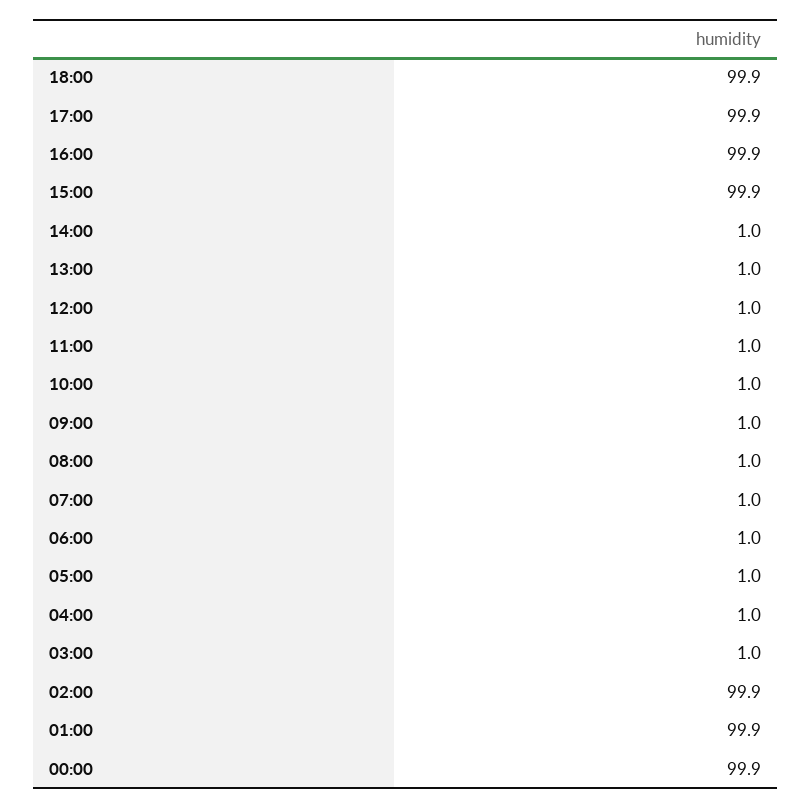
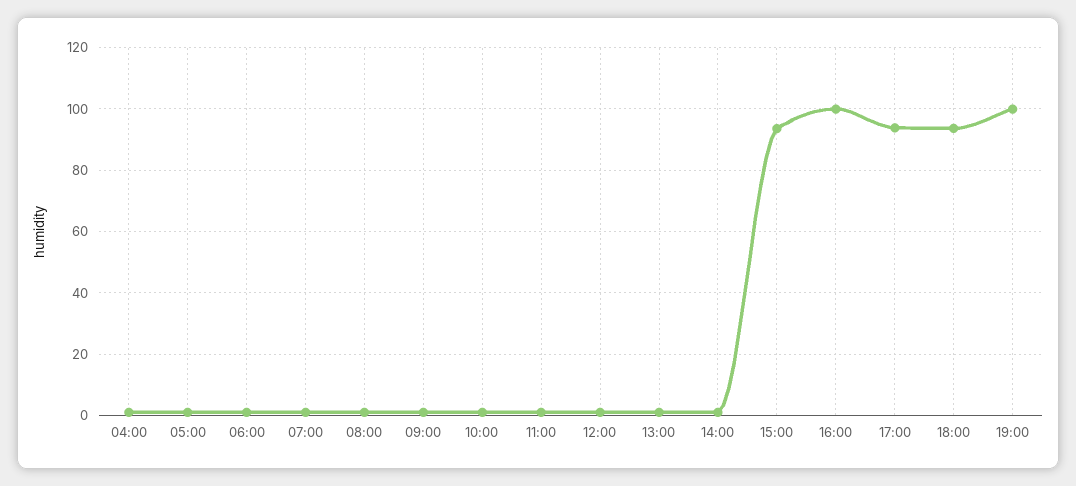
18:00: 99.9 -> 94
17:00: 99.9 -> 94
15:00: 99.9 -> 94
03:00: 1 -> none
02:00: 99.9 -> none
01:00: 99.9 -> none
00:00: 99.9 -> none
19:00: none -> 100

